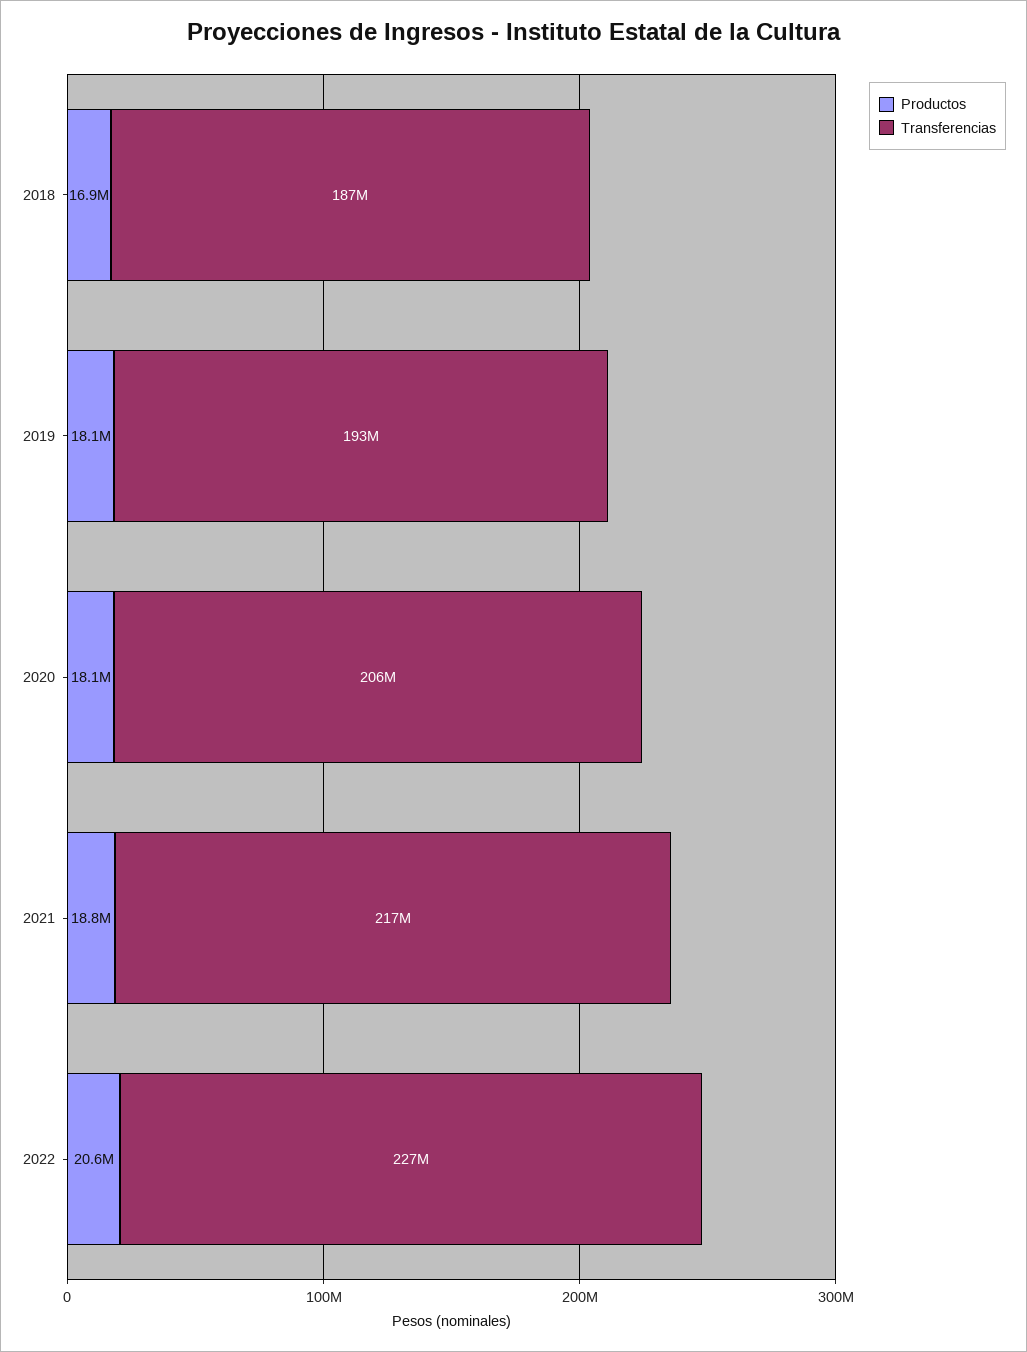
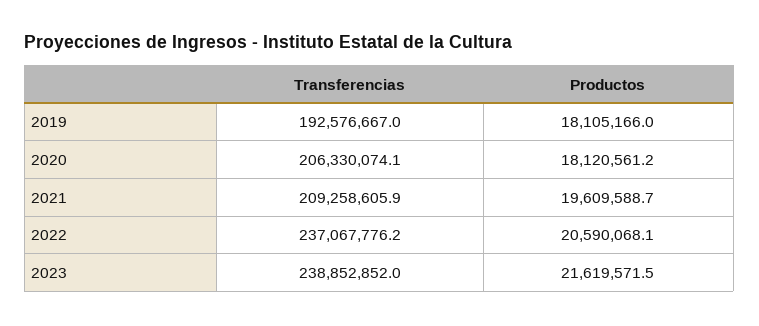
Productos, 2018: 16900000 -> none
Transferencias, 2018: 187000000 -> none
Productos, 2021: 18800000 -> 19609588.7
Transferencias, 2021: 217000000 -> 209258605.9
Transferencias, 2022: 227000000 -> 237067776.2
Transferencias, 2023: none -> 238852852
Productos, 2023: none -> 21619571.5

